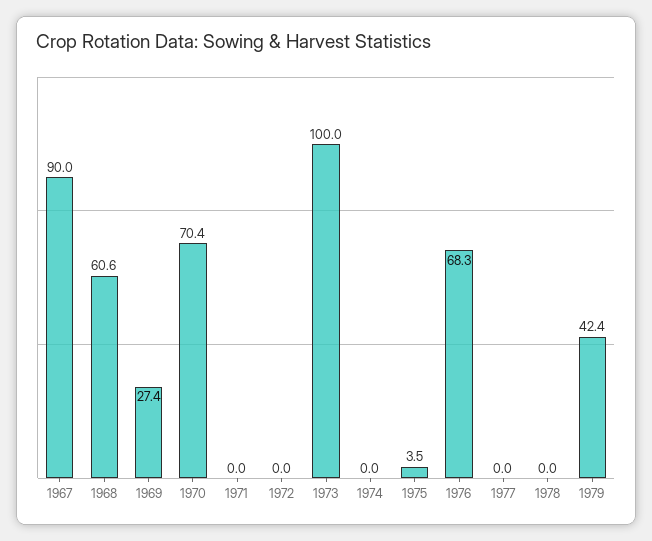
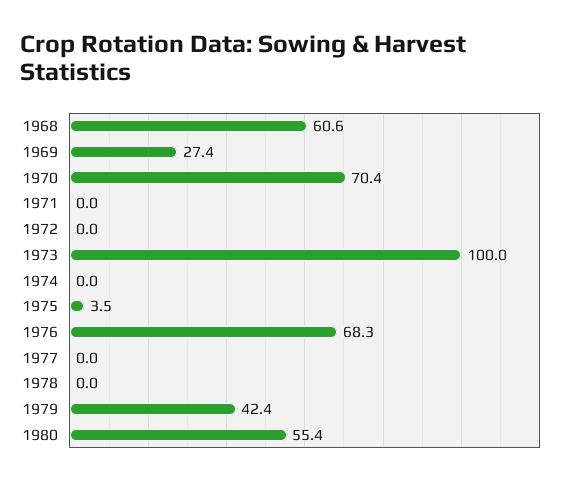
1967: 90 -> none
1980: none -> 55.4

